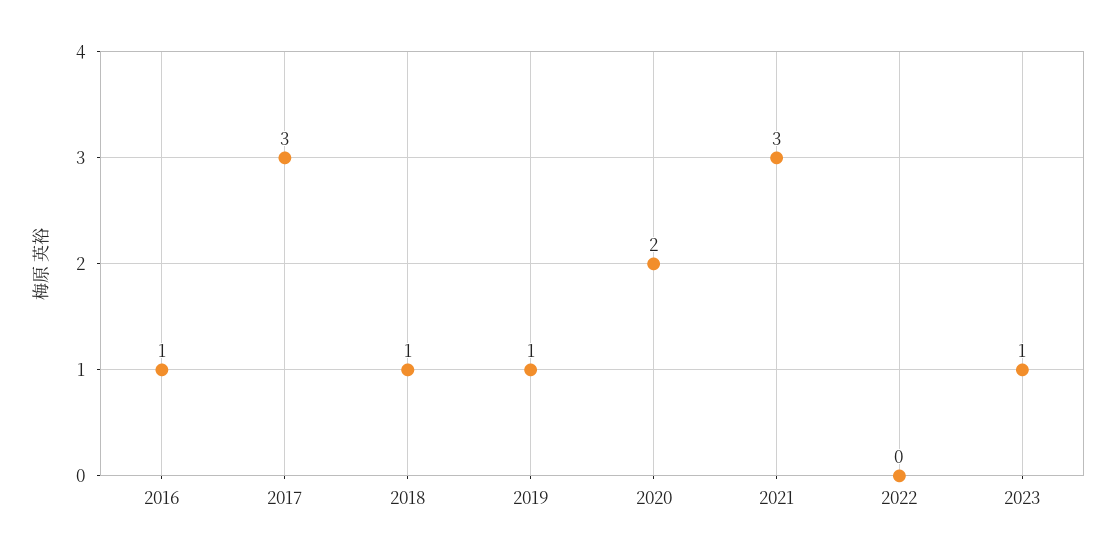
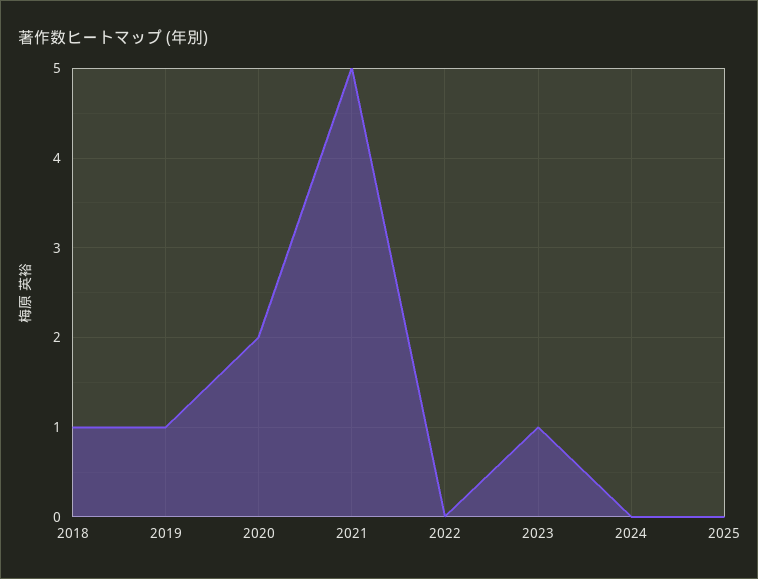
2016: 1 -> none
2017: 3 -> none
2021: 3 -> 5
2024: none -> 0
2025: none -> 0

